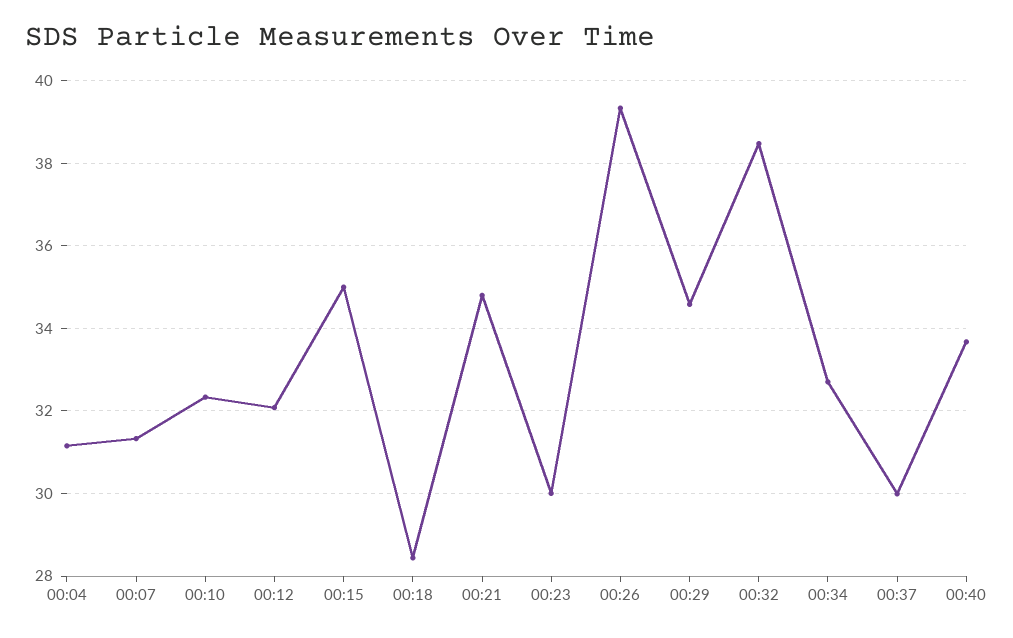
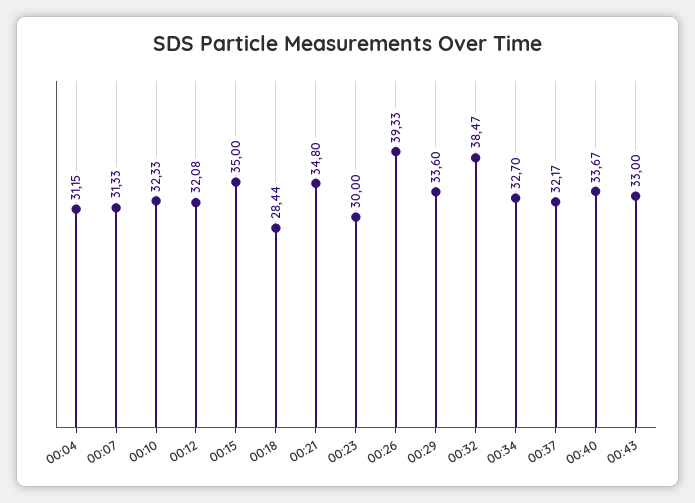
00:29: 34.6 -> 33.6
00:37: 30 -> 32.17
00:43: none -> 33

